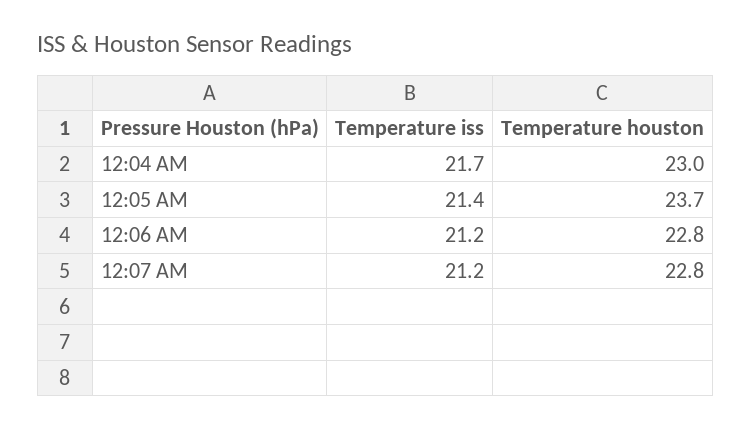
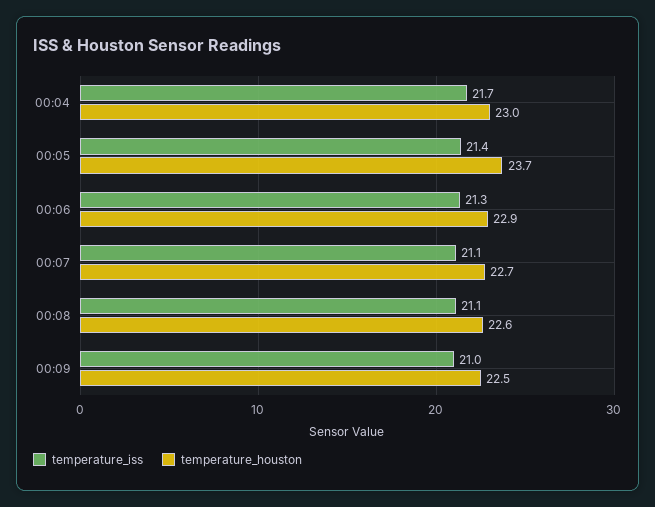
Temperature iss, 12:06 AM: 21.2 -> 21.3
Temperature houston, 12:06 AM: 22.8 -> 22.9
Temperature iss, 12:07 AM: 21.2 -> 21.1
Temperature houston, 12:07 AM: 22.8 -> 22.7
Temperature iss, 00:08: none -> 21.1
Temperature houston, 00:08: none -> 22.6
Temperature iss, 00:09: none -> 21
Temperature houston, 00:09: none -> 22.5

